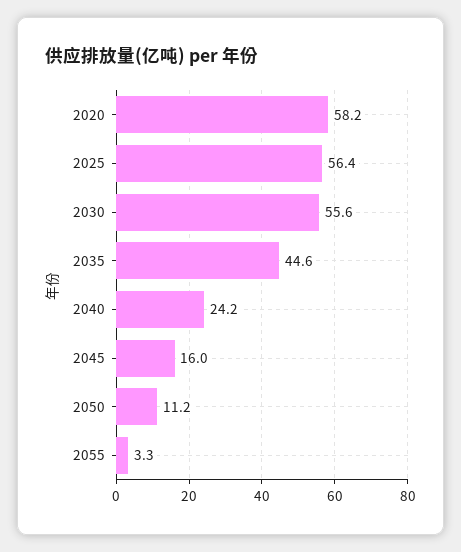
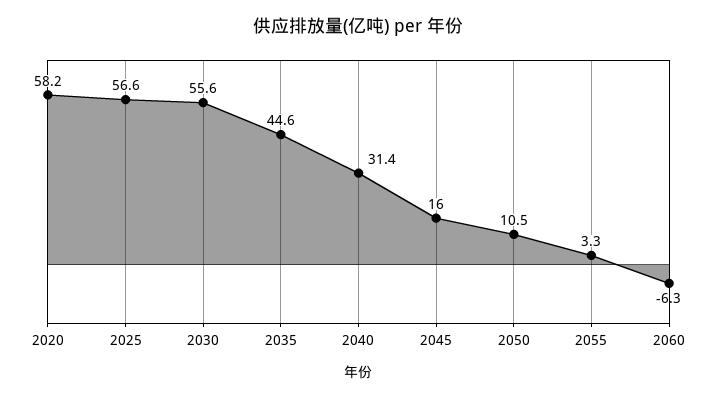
2025: 56.4 -> 56.6
2040: 24.2 -> 31.4
2050: 11.2 -> 10.5
2060: none -> -6.3

